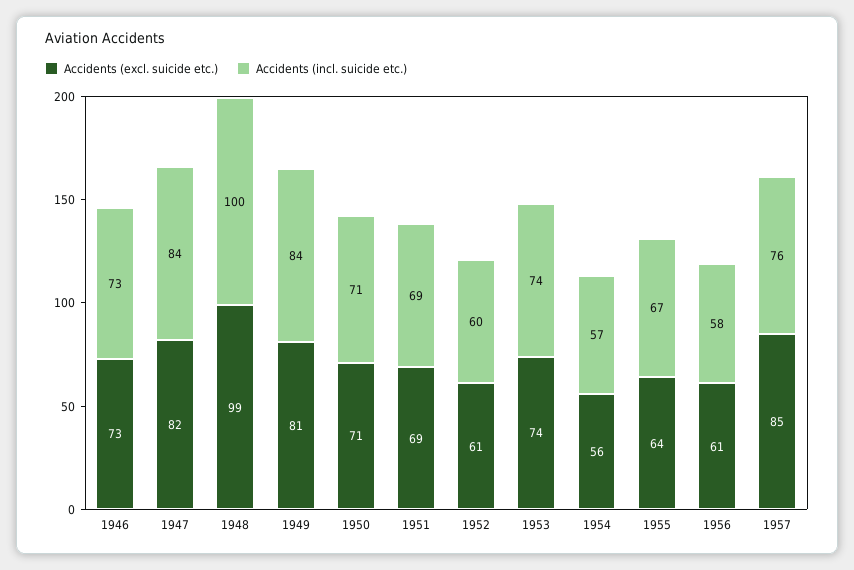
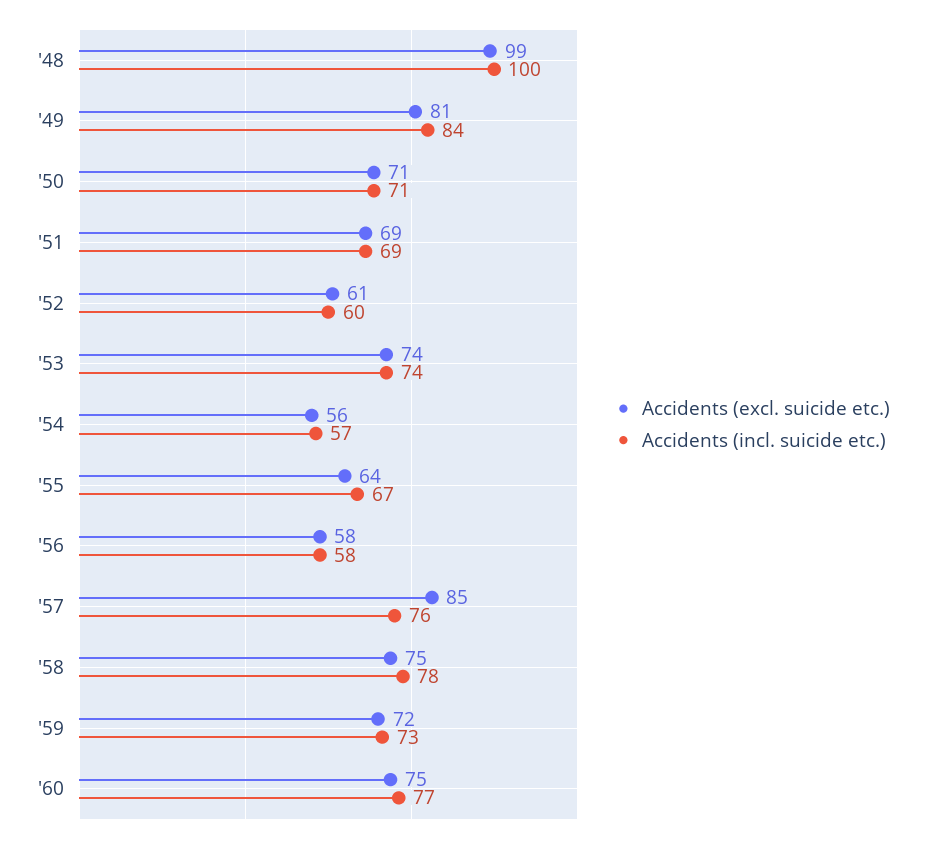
Accidents (excl. suicide etc.), 1946: 73 -> none
Accidents (incl. suicide etc.), 1946: 73 -> none
Accidents (excl. suicide etc.), 1947: 82 -> none
Accidents (incl. suicide etc.), 1947: 84 -> none
Accidents (excl. suicide etc.), 1956: 61 -> 58
Accidents (excl. suicide etc.), '58: none -> 75
Accidents (incl. suicide etc.), '58: none -> 78
Accidents (excl. suicide etc.), '59: none -> 72
Accidents (incl. suicide etc.), '59: none -> 73
Accidents (excl. suicide etc.), '60: none -> 75
Accidents (incl. suicide etc.), '60: none -> 77

